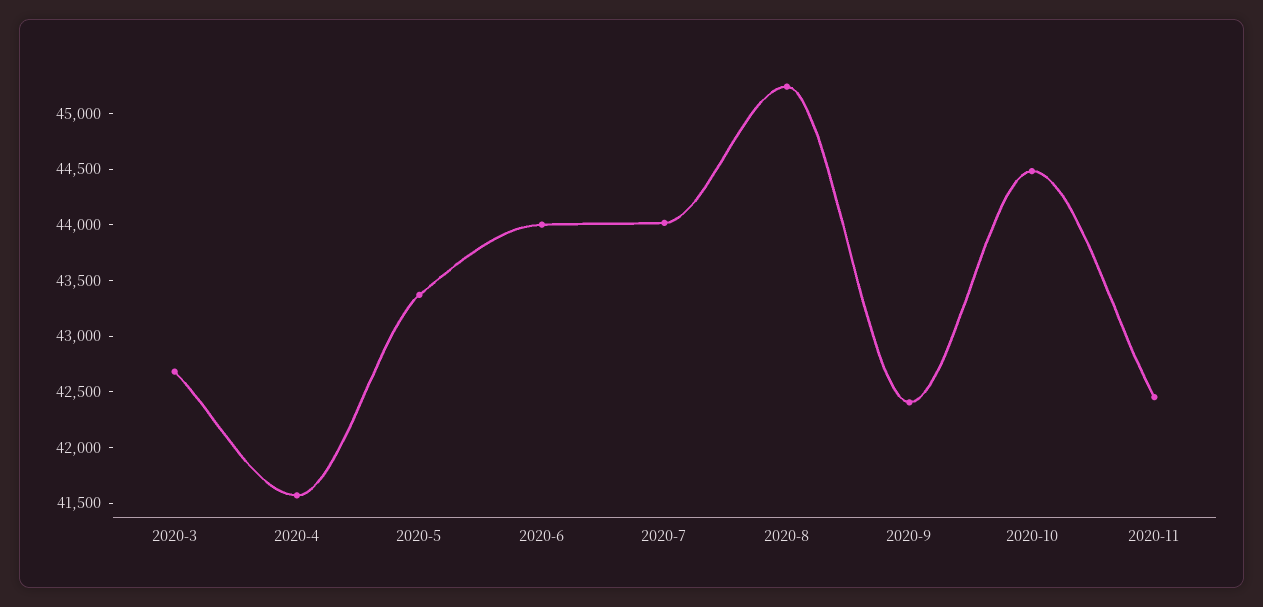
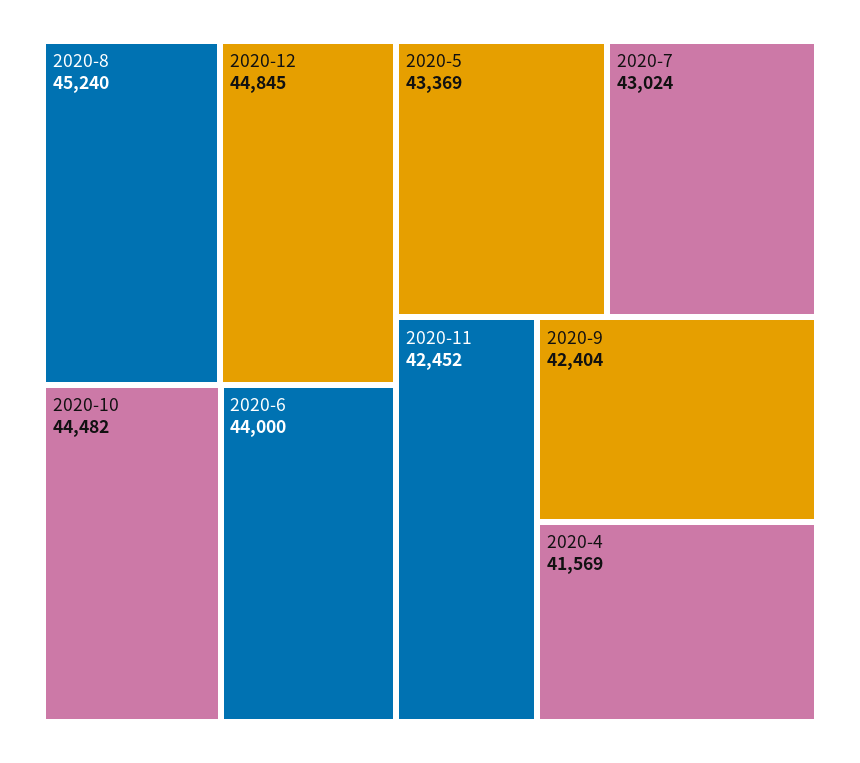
2020-3: 42700 -> none
2020-7: 44000 -> 43024
2020-12: none -> 44845

